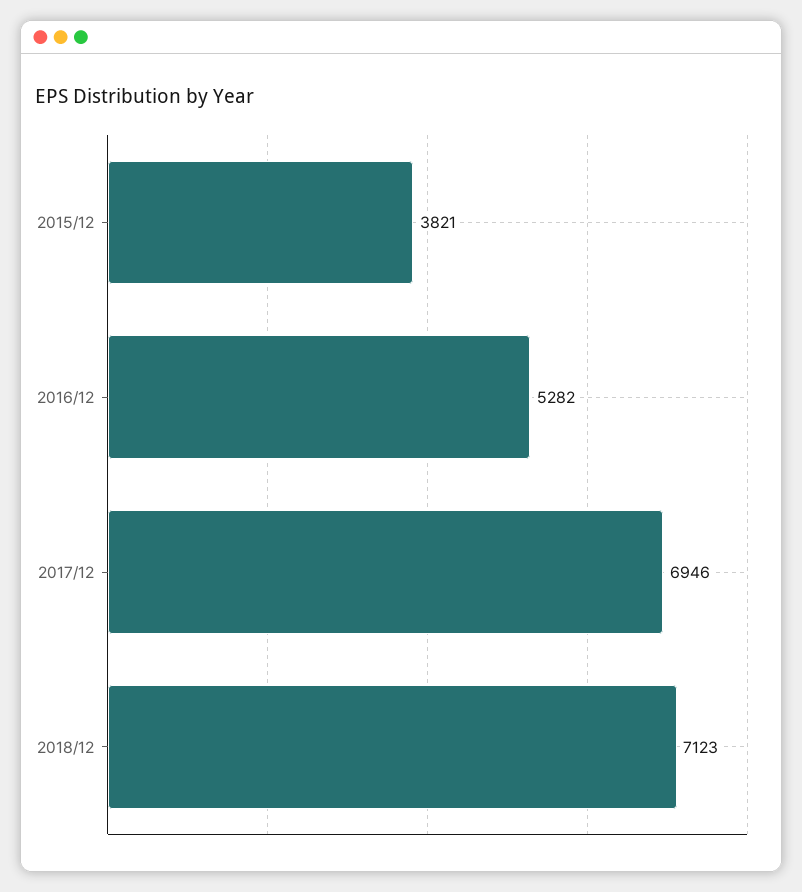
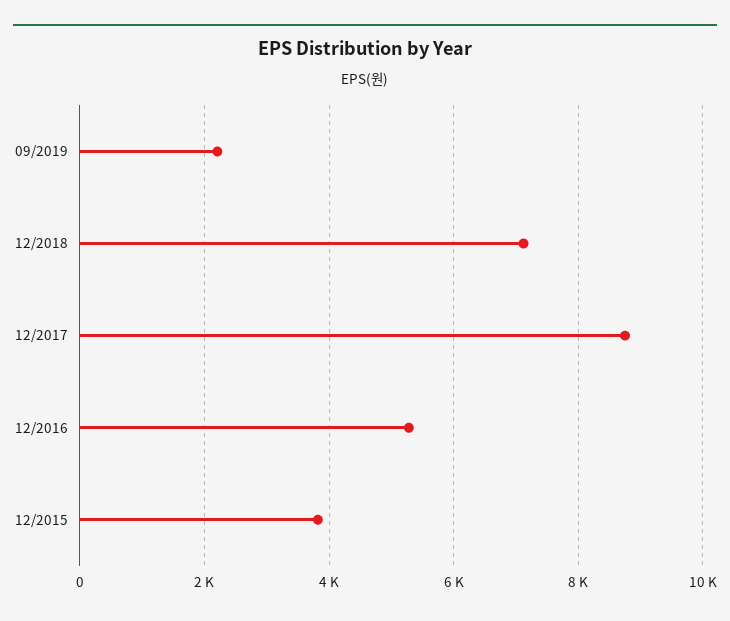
2017/12: 6946 -> 8800
09/2019: none -> 2200

